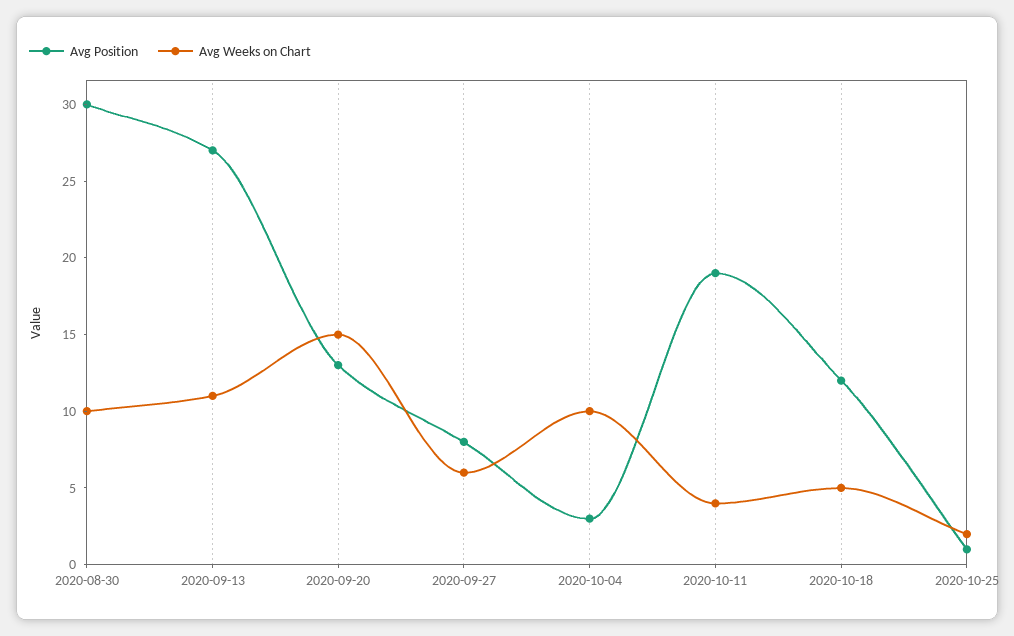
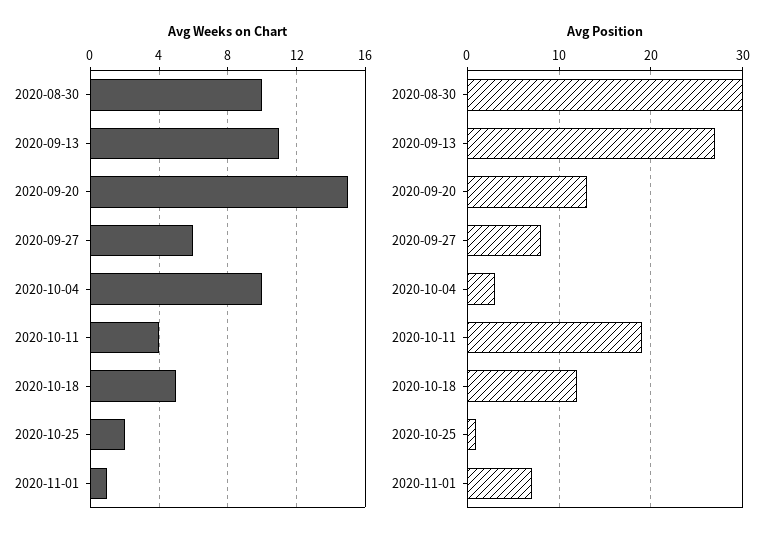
Avg Weeks on Chart, 2020-11-01: none -> 1
Avg Position, 2020-11-01: none -> 7

